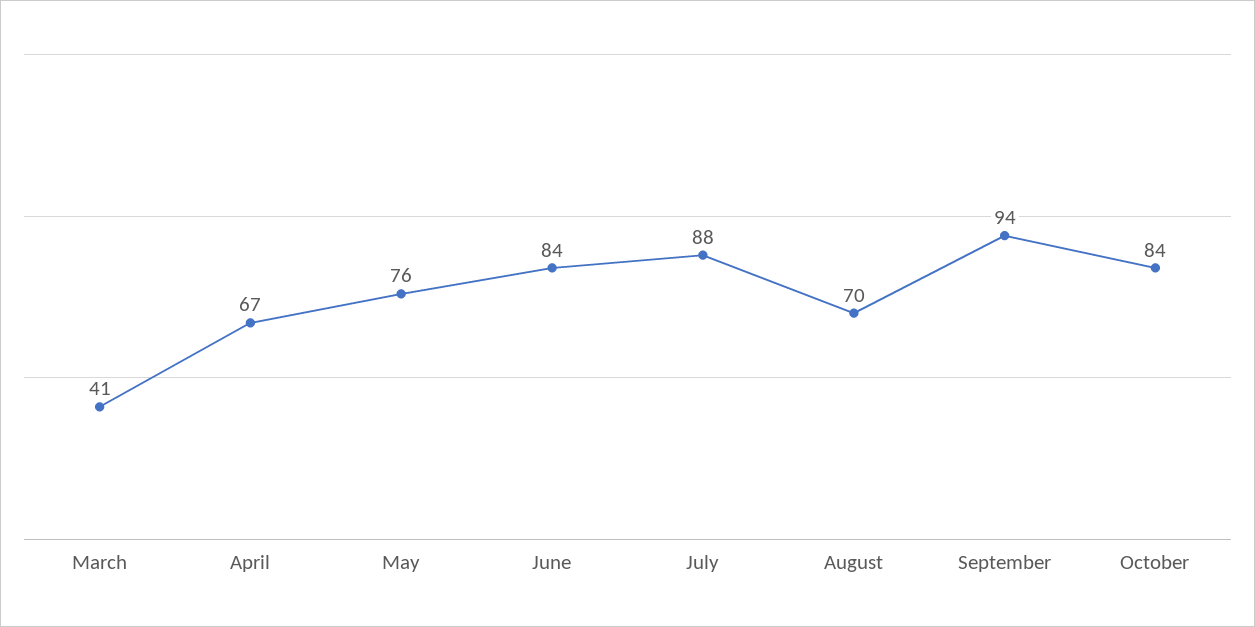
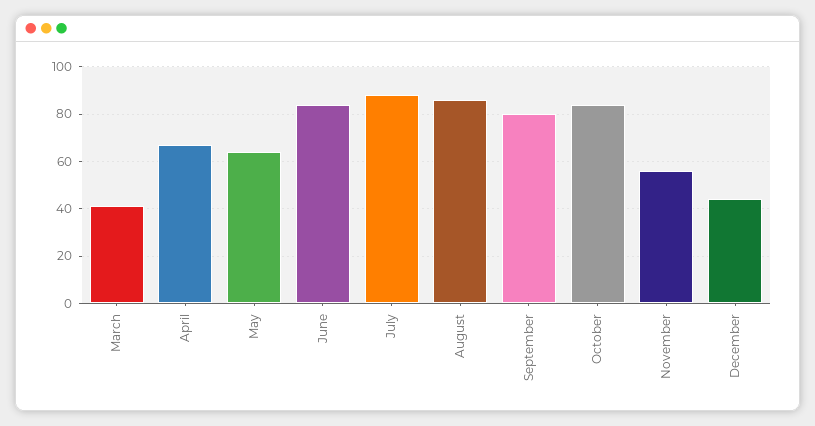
May: 76 -> 65
August: 70 -> 85
September: 94 -> 80
November: none -> 55
December: none -> 45

